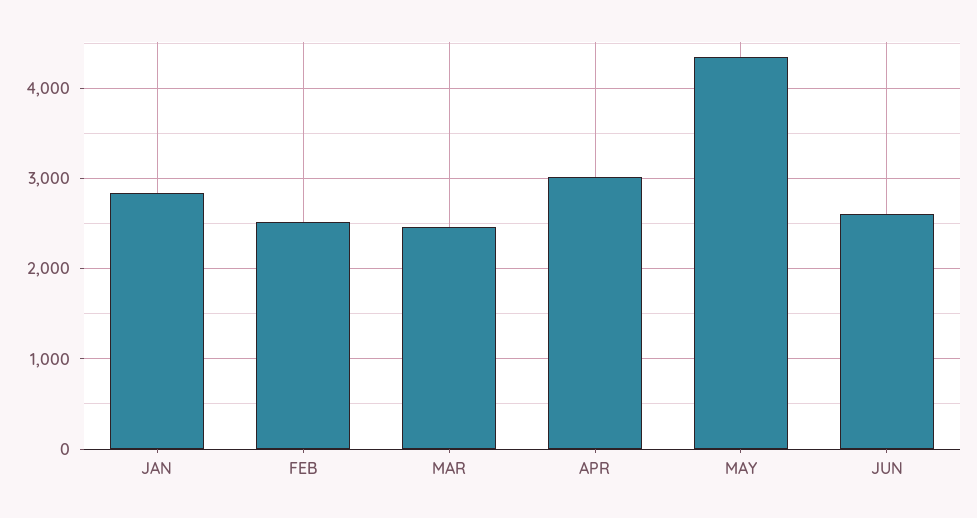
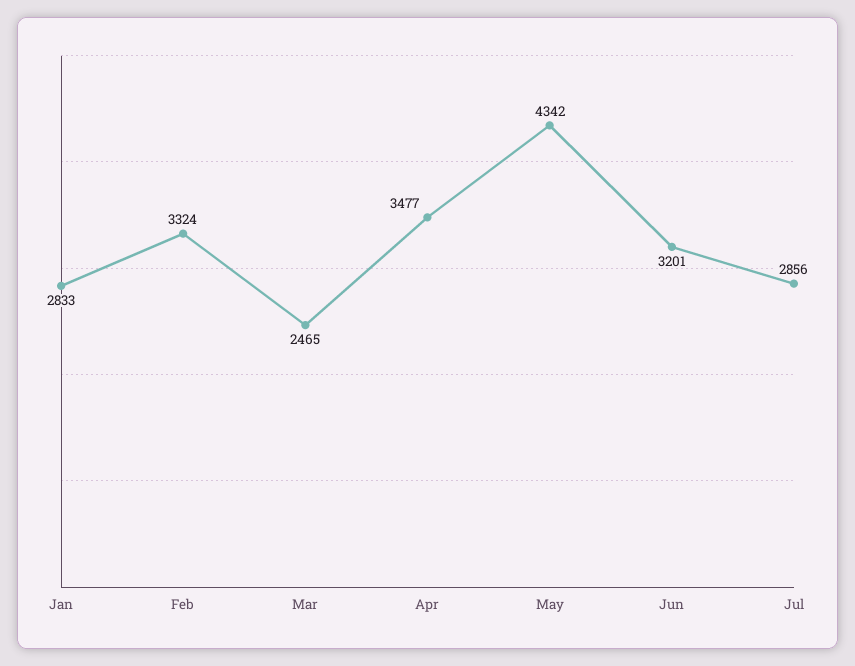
FEB: 2500 -> 3324
APR: 3000 -> 3477
JUN: 2600 -> 3201
Jul: none -> 2856

